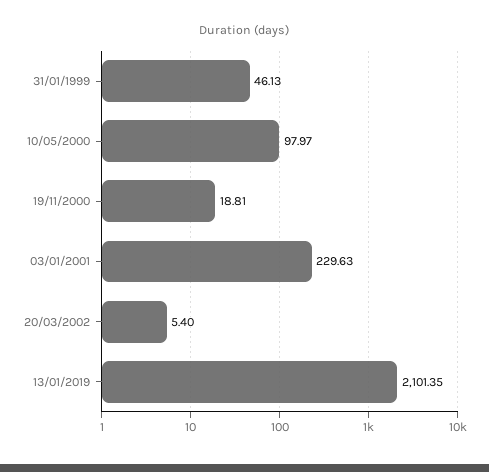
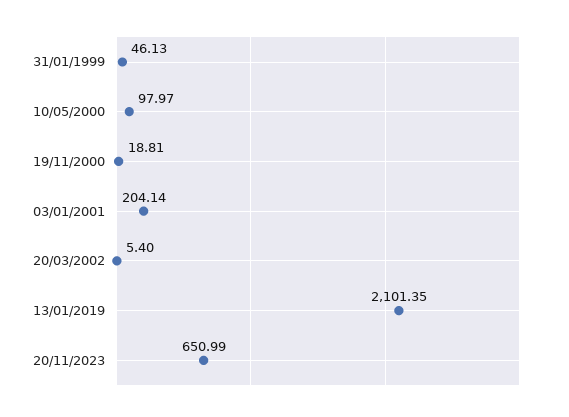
03/01/2001: 229.63 -> 204.14
20/11/2023: none -> 650.99

